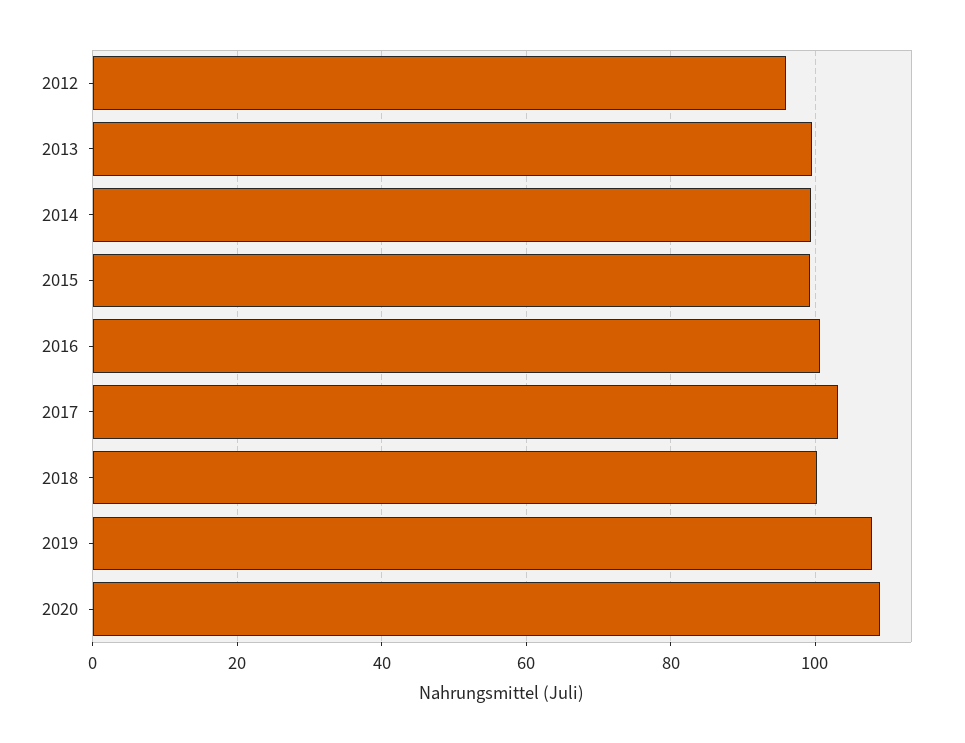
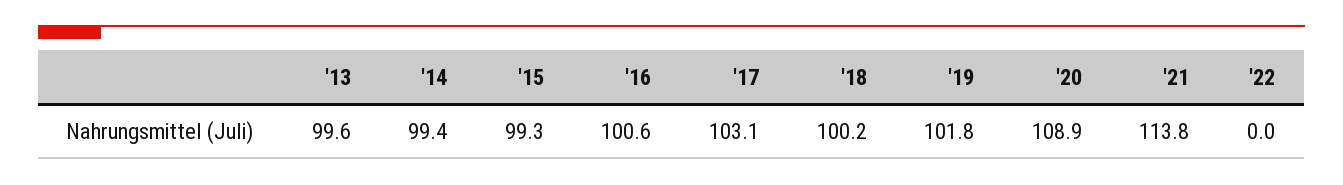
2012: 96 -> none
2019: 108 -> 101.8
'21: none -> 113.8
'22: none -> 0

